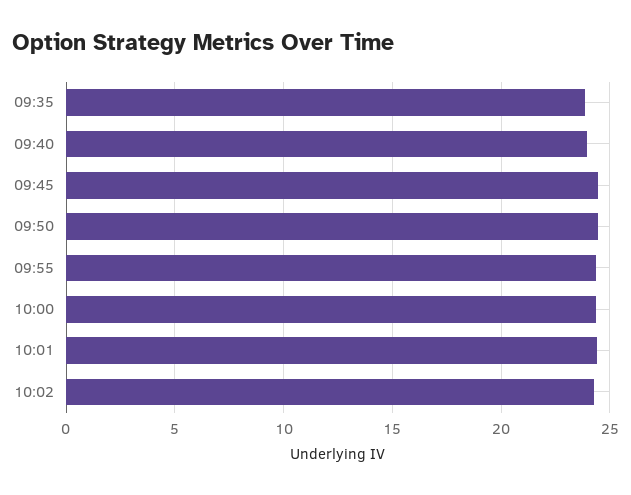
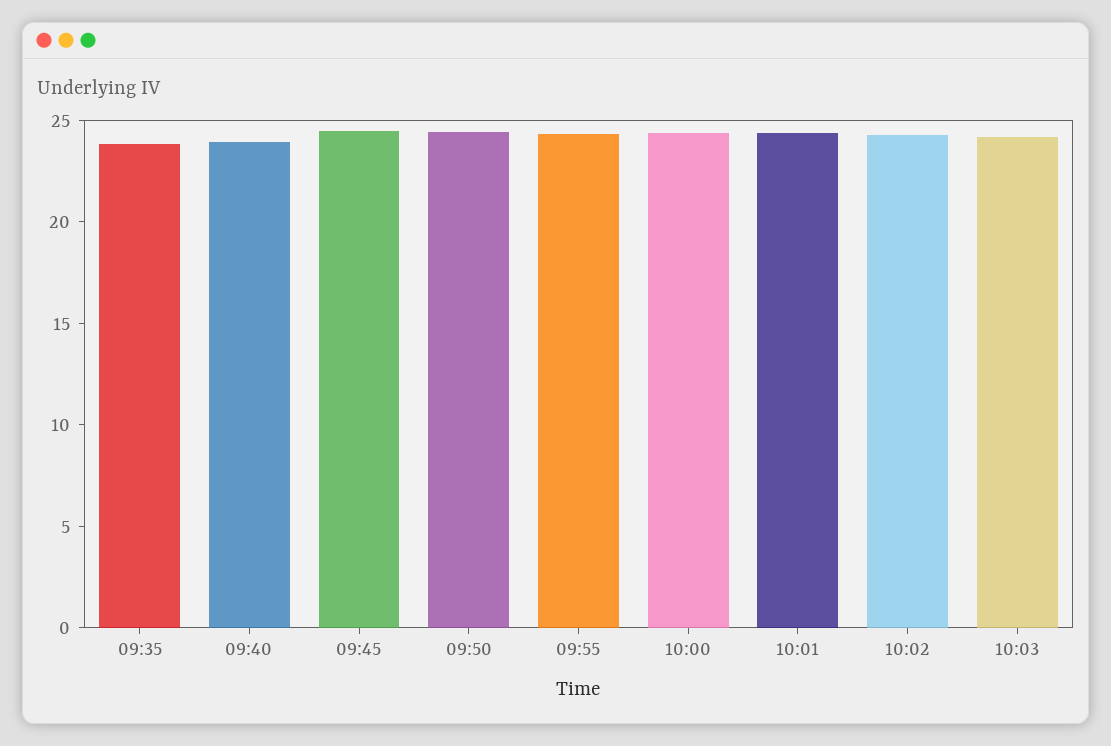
10:03: none -> 24

